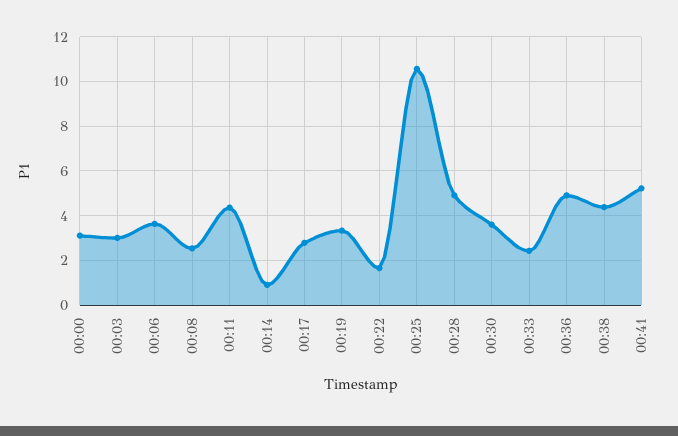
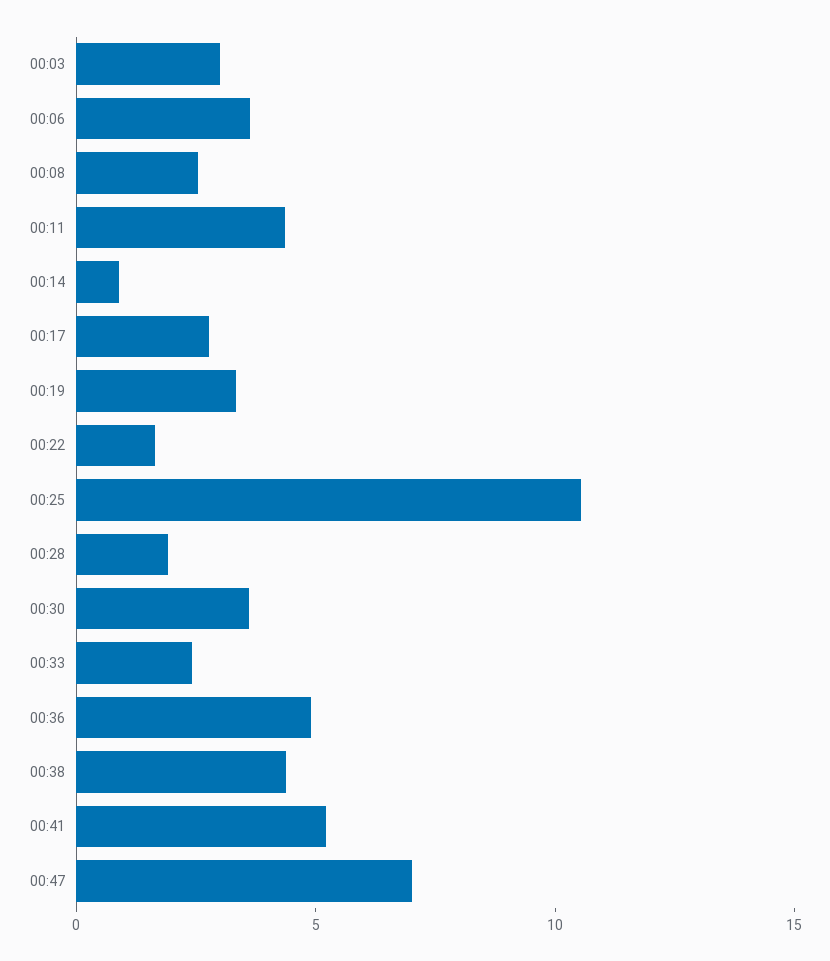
00:00: 3 -> none
00:28: 5 -> 2
00:47: none -> 7

